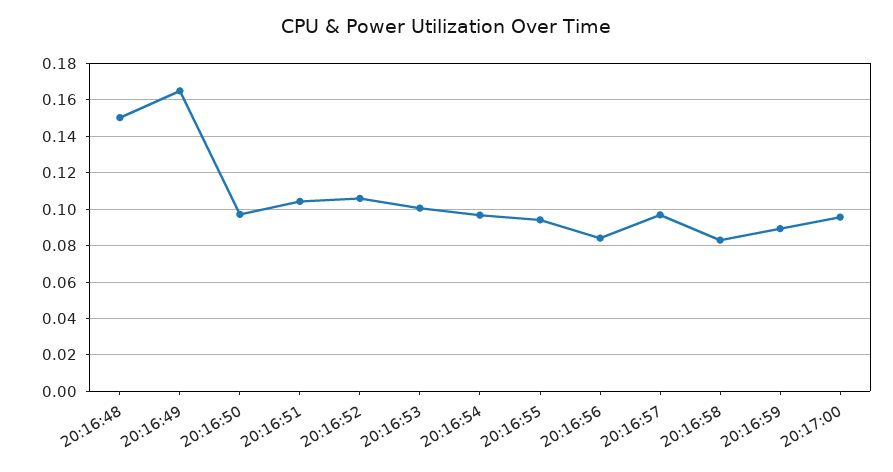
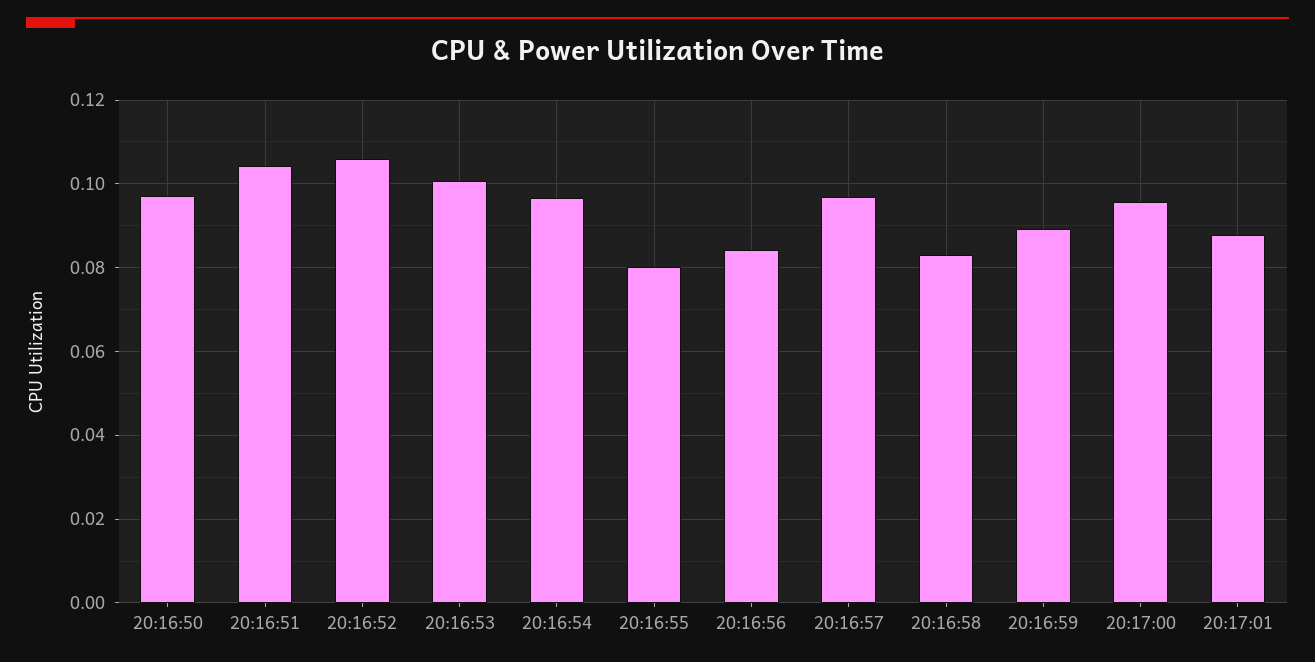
20:16:48: 0.15 -> none
20:16:49: 0.165 -> none
20:16:55: 0.095 -> 0.08
20:17:01: none -> 0.088

